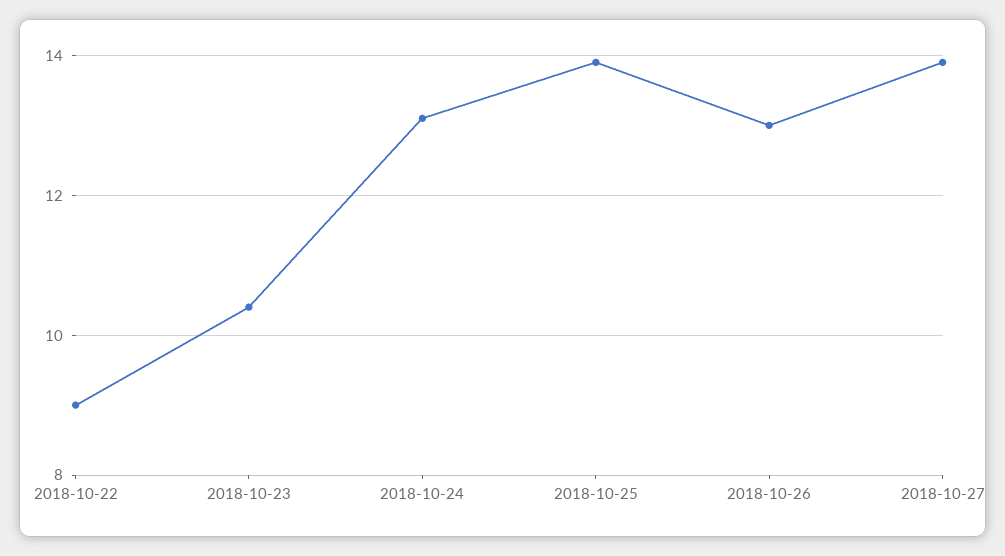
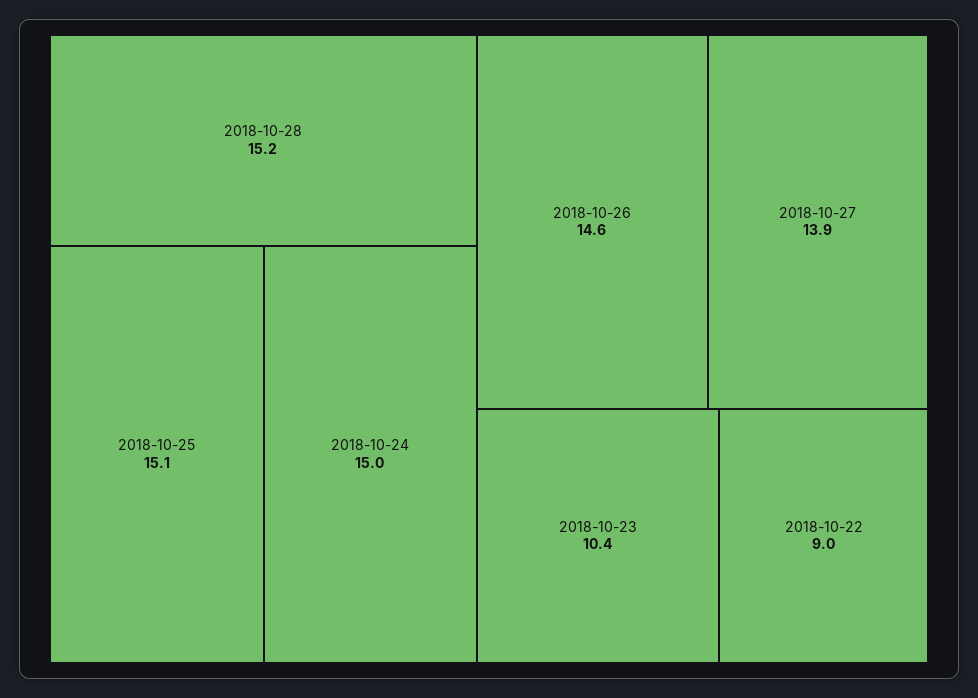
2018-10-24: 13 -> 15
2018-10-25: 14 -> 15.1
2018-10-26: 13 -> 14.6
2018-10-28: none -> 15.2

